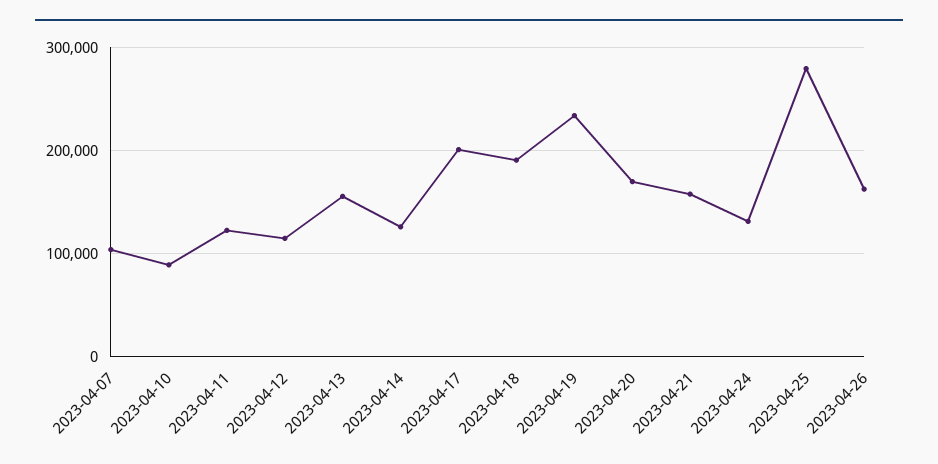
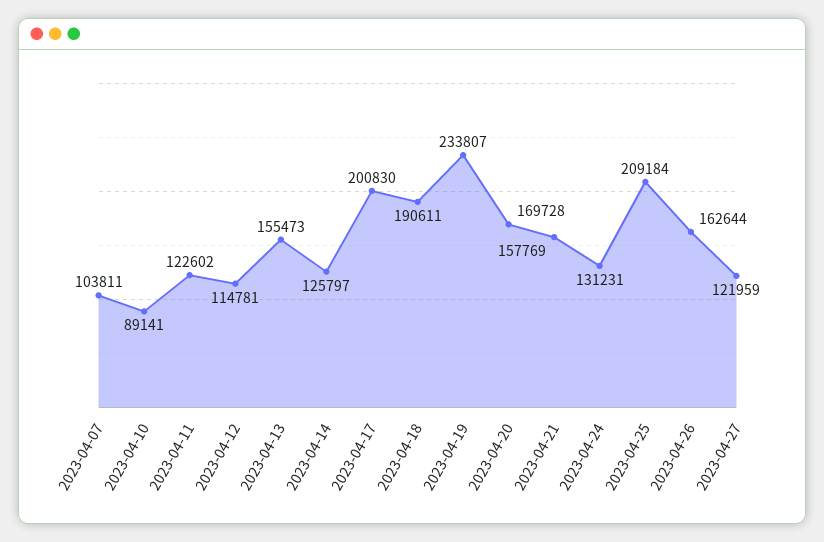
2023-04-25: 280000 -> 209184
2023-04-27: none -> 121959

